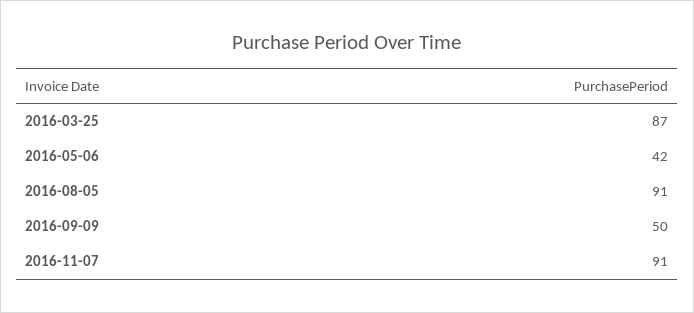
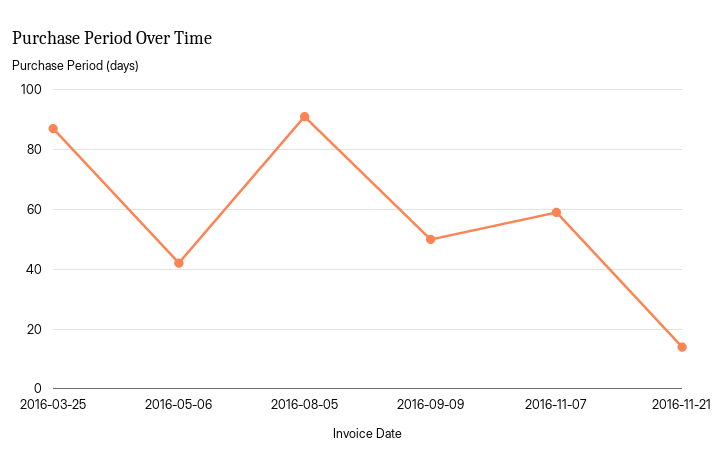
2016-11-07: 91 -> 60
2016-11-21: none -> 15

